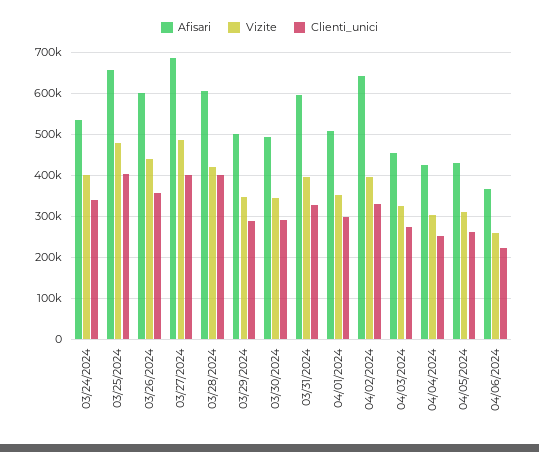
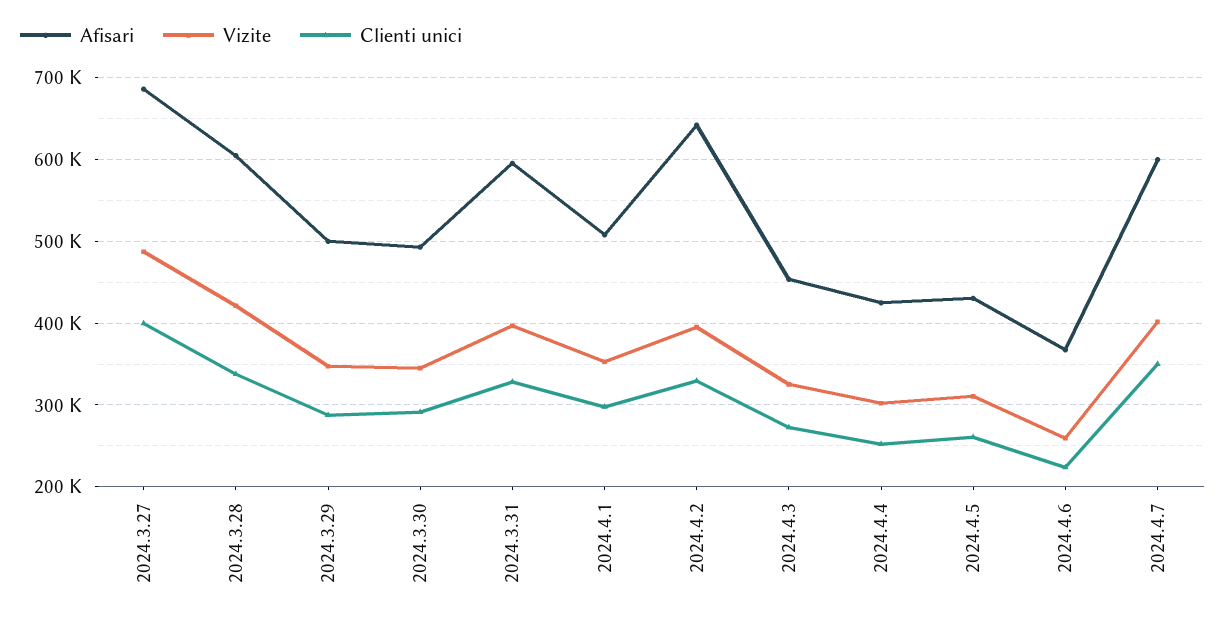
Afisari, 03/24/2024: 540000 -> none
Vizite, 03/24/2024: 400000 -> none
Clienti_unici, 03/24/2024: 340000 -> none
Afisari, 03/25/2024: 660000 -> none
Vizite, 03/25/2024: 480000 -> none
Clienti_unici, 03/25/2024: 400000 -> none
Afisari, 03/26/2024: 600000 -> none
Vizite, 03/26/2024: 440000 -> none
Clienti_unici, 03/26/2024: 360000 -> none
Clienti_unici, 03/28/2024: 400000 -> 340000
Afisari, 2024.4.7: none -> 600000
Vizite, 2024.4.7: none -> 400000
Clienti_unici, 2024.4.7: none -> 350000

